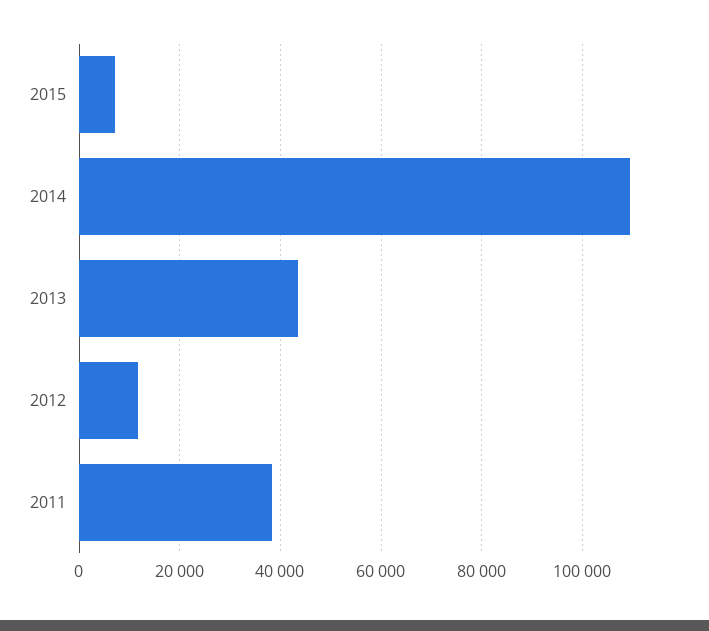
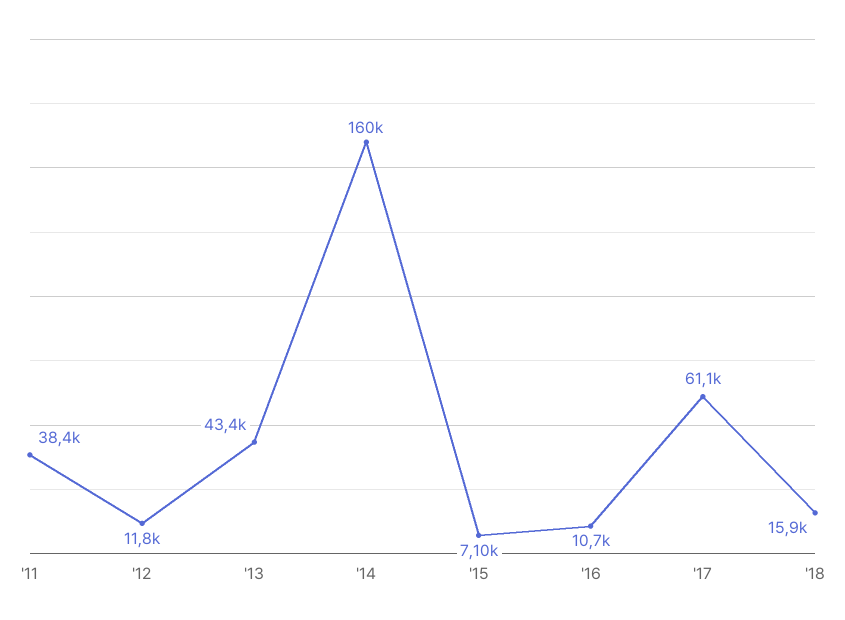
2014: 110000 -> 160000
'16: none -> 10700
'17: none -> 61100
'18: none -> 15900

